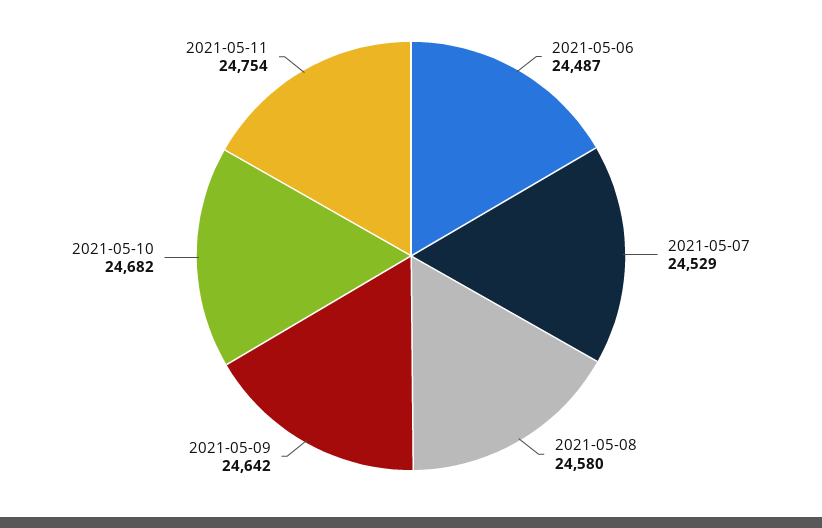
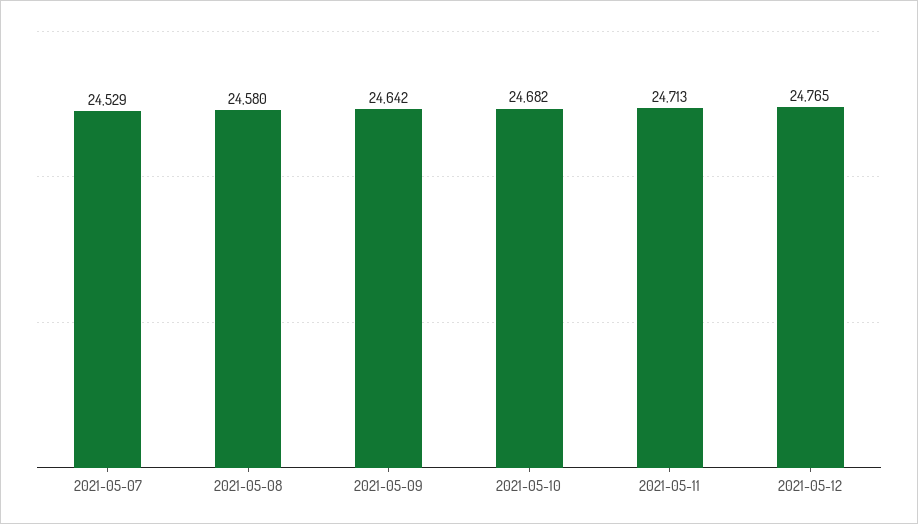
2021-05-06: 24487 -> none
2021-05-11: 24754 -> 24713
2021-05-12: none -> 24765

